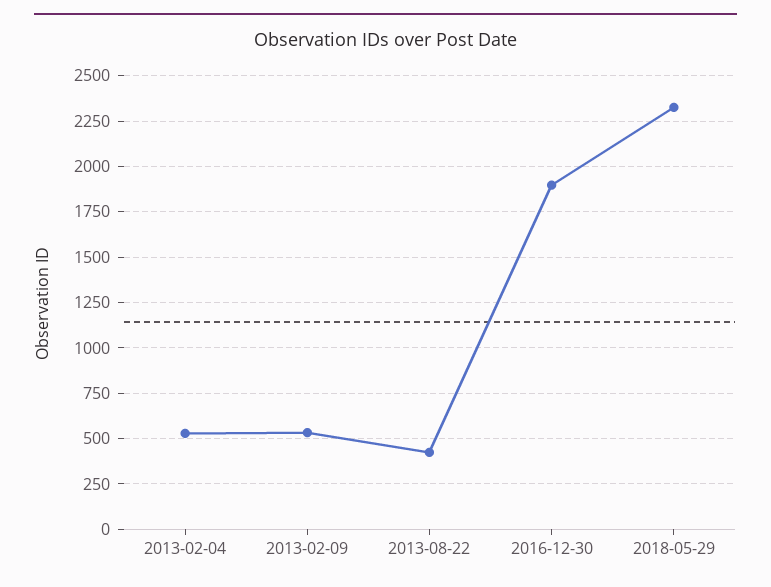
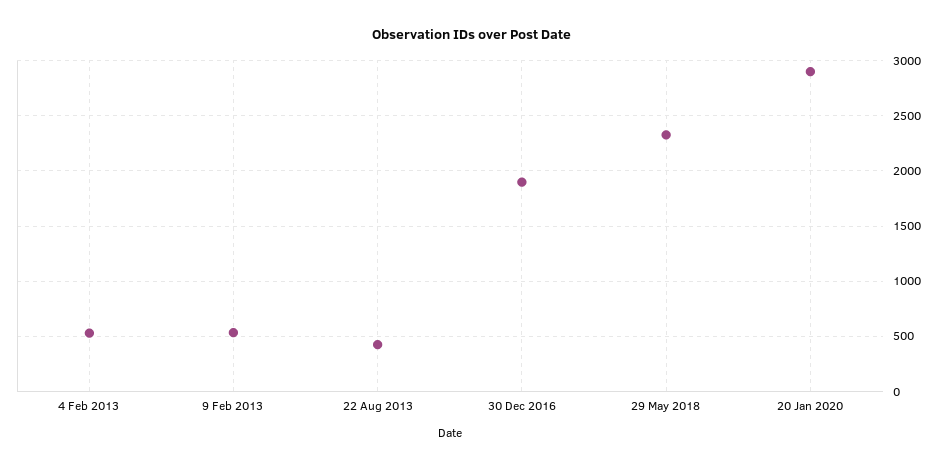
20 Jan 2020: none -> 2900

